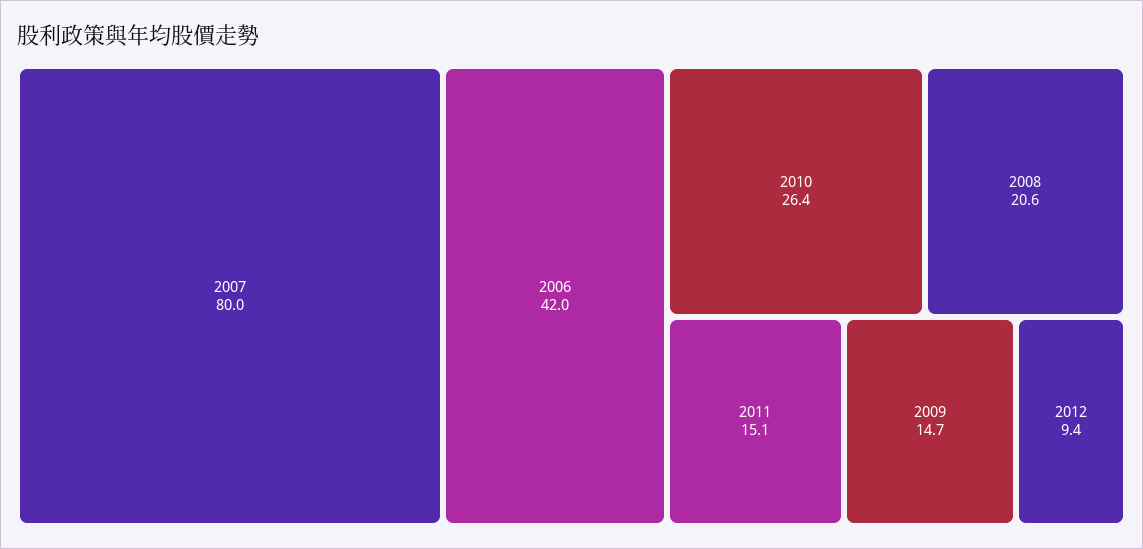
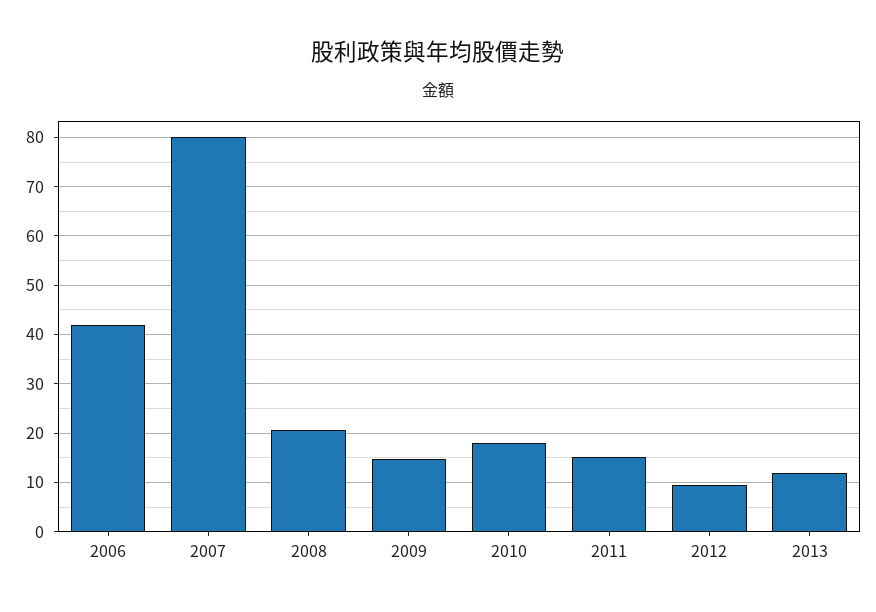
2010: 26.4 -> 18
2013: none -> 12

